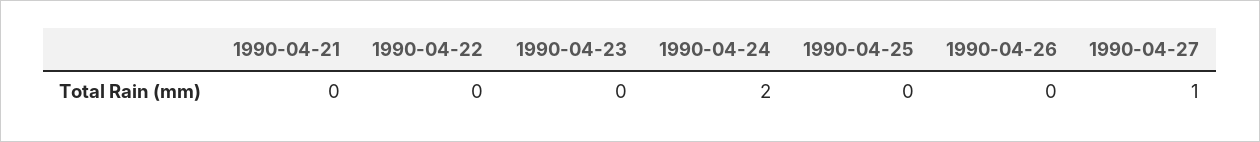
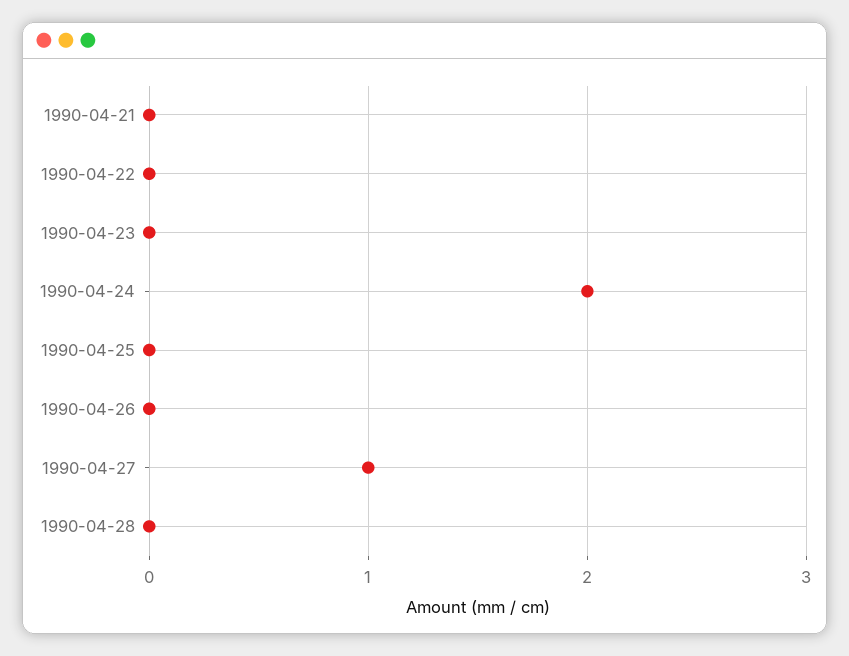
1990-04-28: none -> 0

